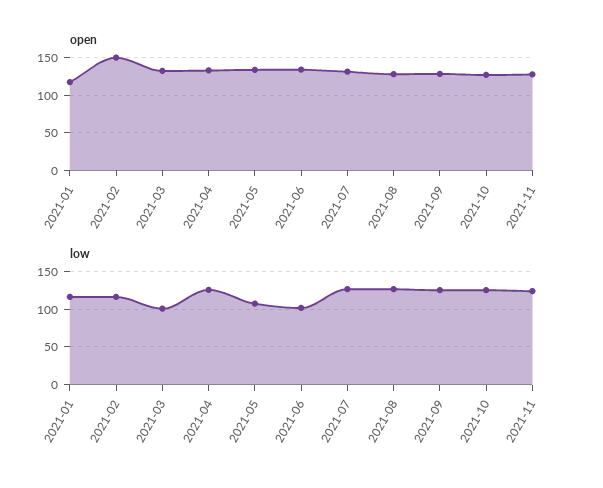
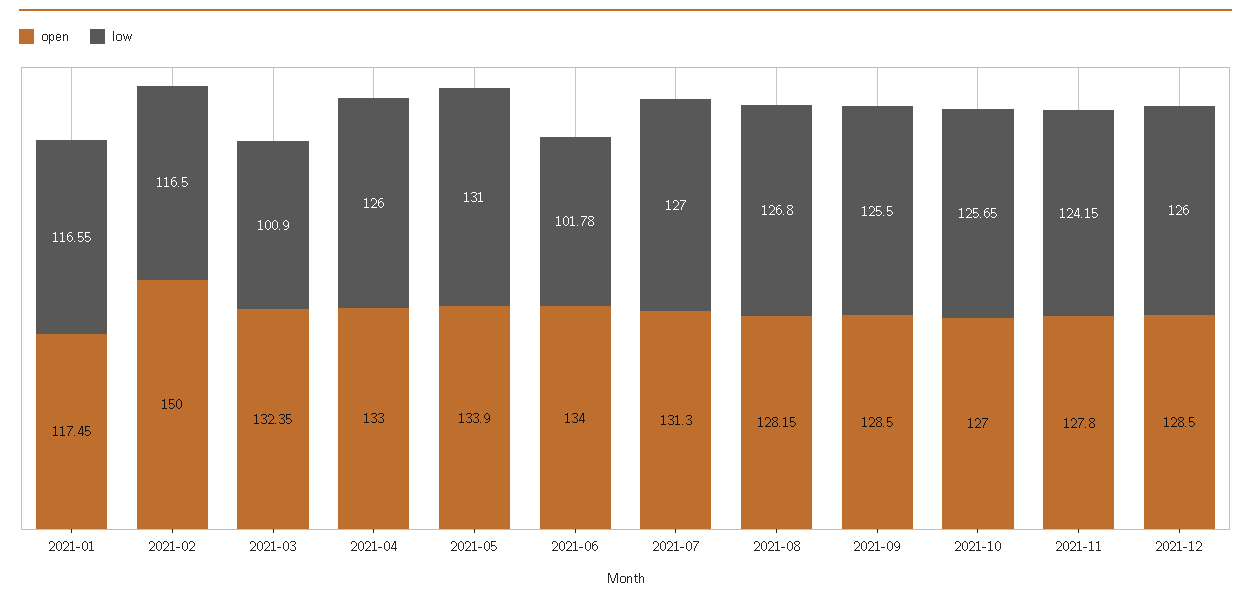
low, 2021-05: 110 -> 131
open, 2021-12: none -> 128.5
low, 2021-12: none -> 126

